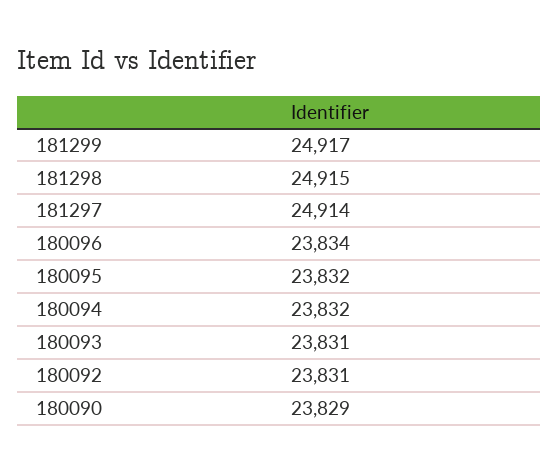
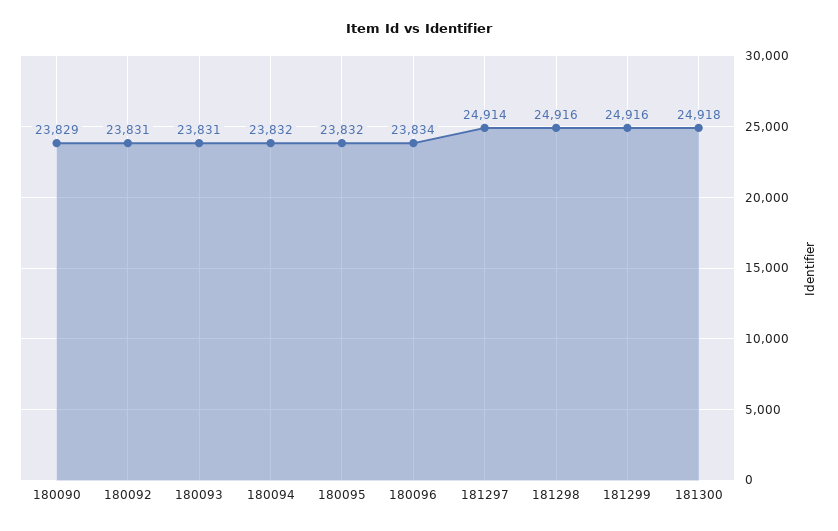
181299: 24917 -> 24916
181298: 24915 -> 24916
181300: none -> 24918

